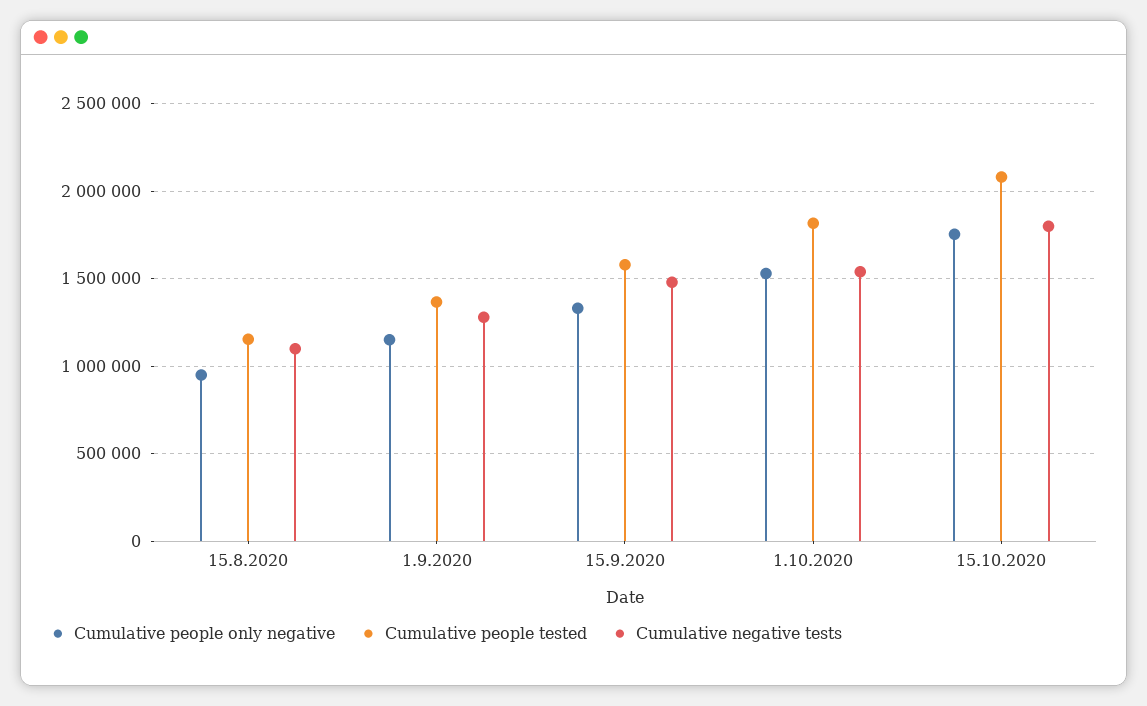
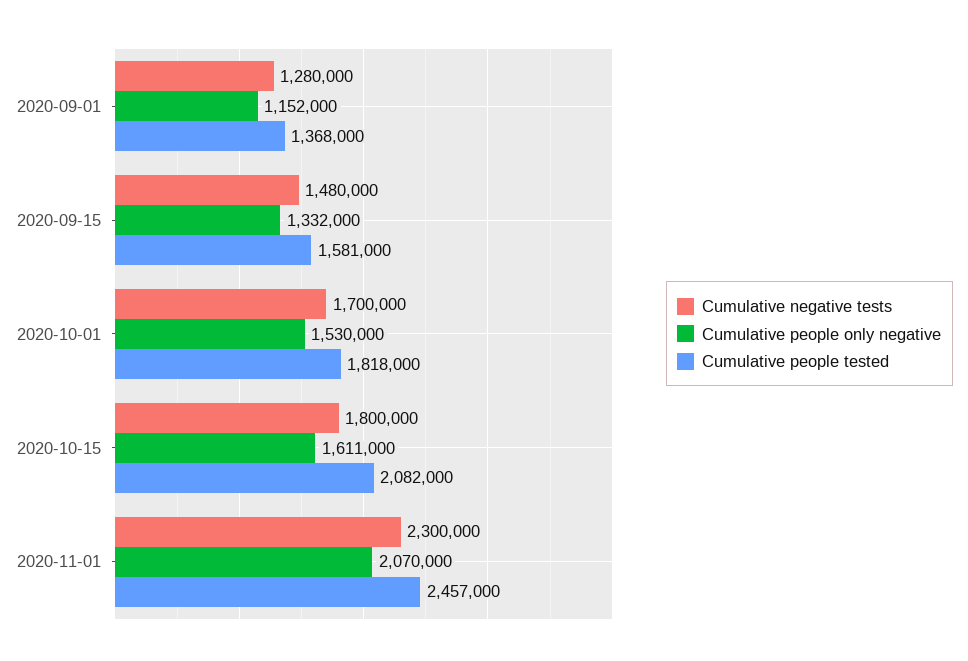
Cumulative people only negative, 15.8.2020: 950000 -> none
Cumulative people tested, 15.8.2020: 1150000 -> none
Cumulative negative tests, 15.8.2020: 1100000 -> none
Cumulative negative tests, 1.10.2020: 1550000 -> 1700000
Cumulative people only negative, 15.10.2020: 1750000 -> 1611000
Cumulative negative tests, 2020-11-01: none -> 2300000
Cumulative people only negative, 2020-11-01: none -> 2070000
Cumulative people tested, 2020-11-01: none -> 2457000

